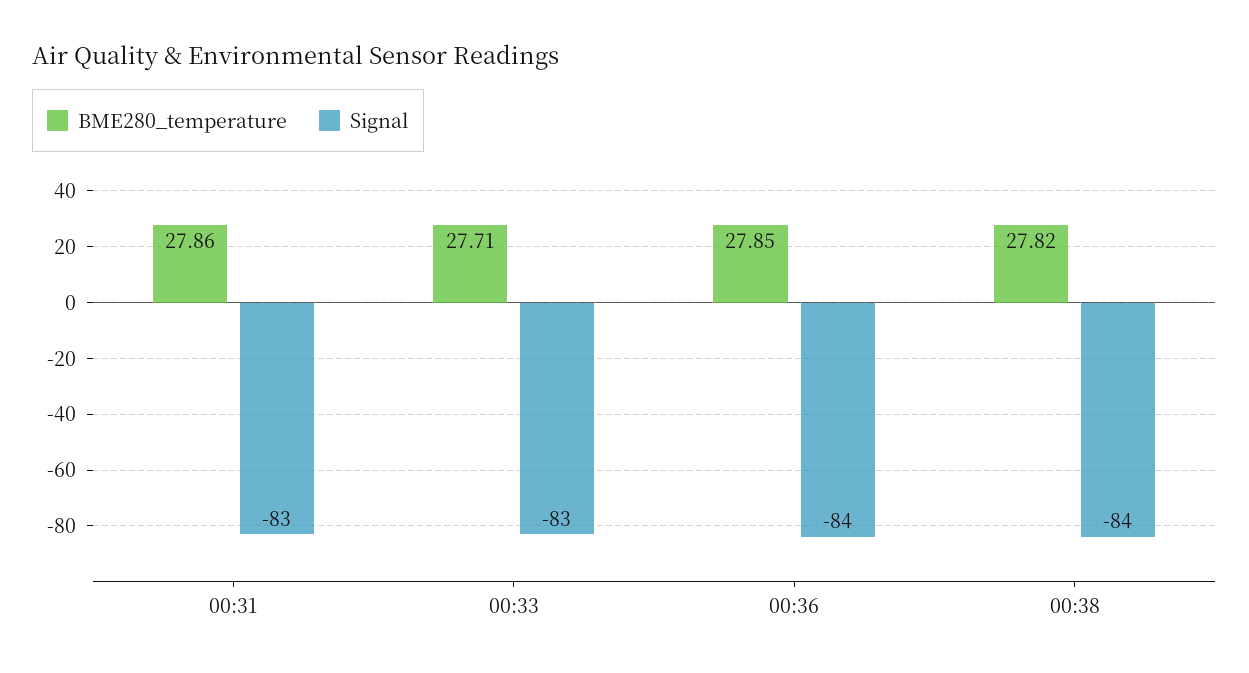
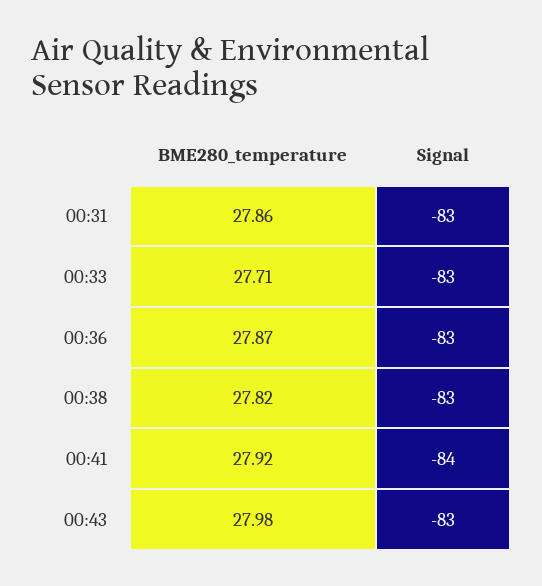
BME280_temperature, 00:36: 27.85 -> 27.87
Signal, 00:36: -84 -> -83
Signal, 00:38: -84 -> -83
BME280_temperature, 00:41: none -> 27.92
Signal, 00:41: none -> -84
BME280_temperature, 00:43: none -> 27.98
Signal, 00:43: none -> -83

